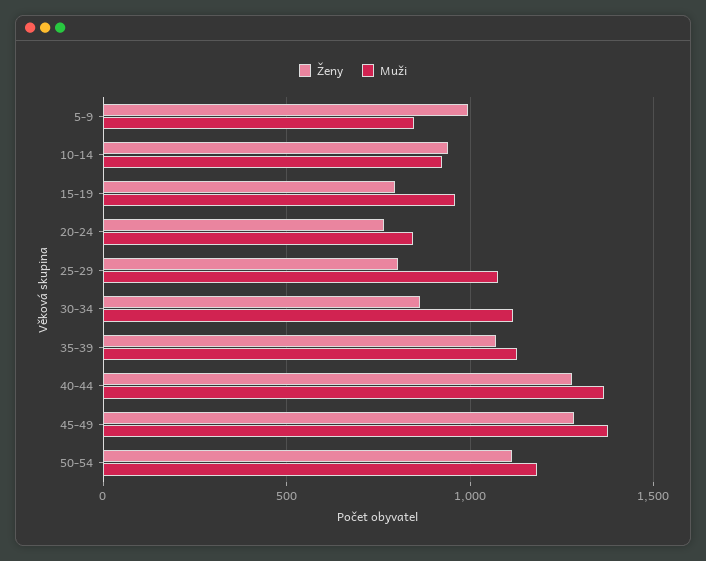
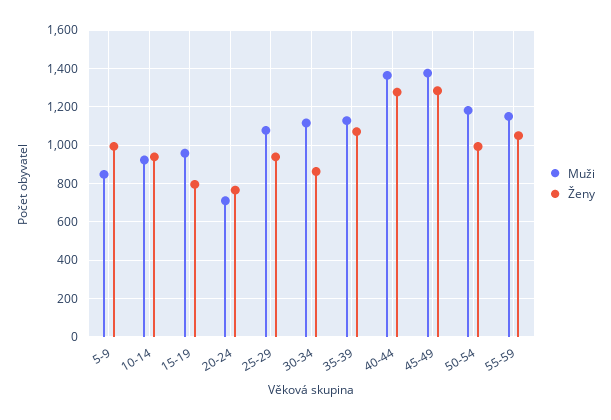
Muži, 20-24: 850 -> 700
Ženy, 25-29: 800 -> 950
Ženy, 50-54: 1100 -> 1000
Muži, 55-59: none -> 1150
Ženy, 55-59: none -> 1050

